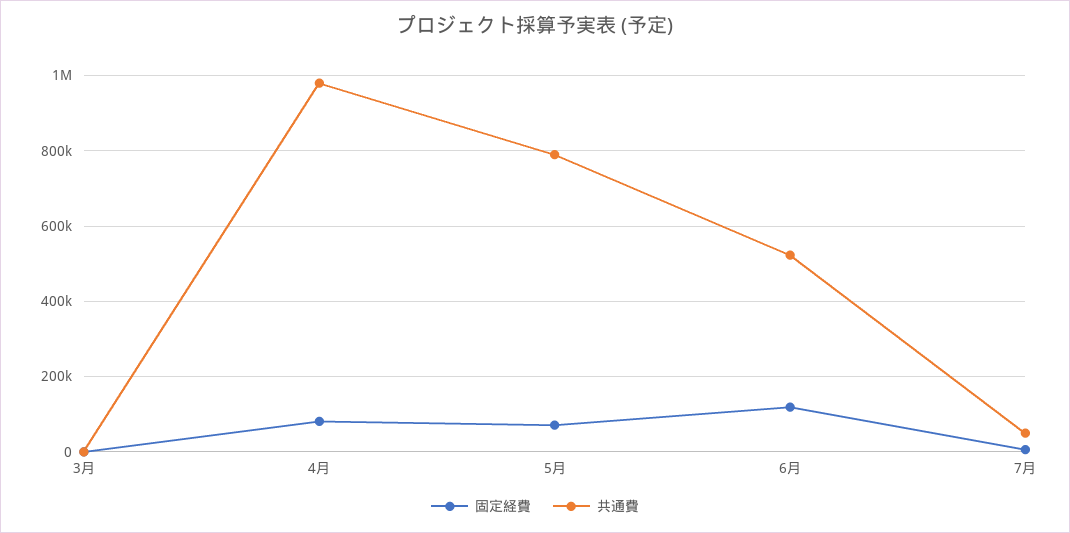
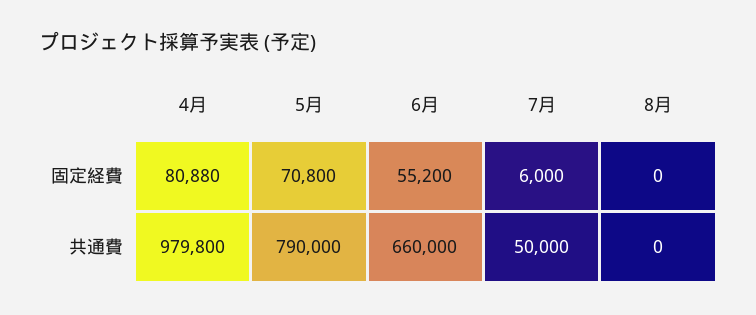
固定経費, 3月: 0 -> none
共通費, 3月: 0 -> none
固定経費, 6月: 120000 -> 55200
共通費, 6月: 520000 -> 660000
固定経費, 8月: none -> 0
共通費, 8月: none -> 0

